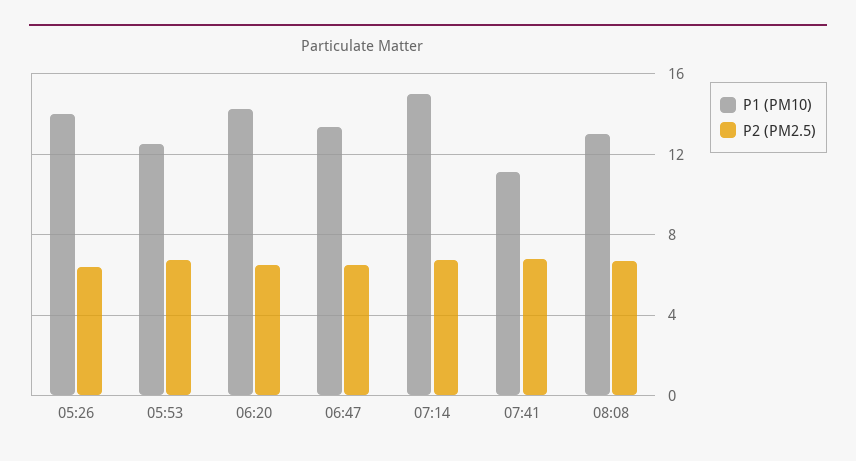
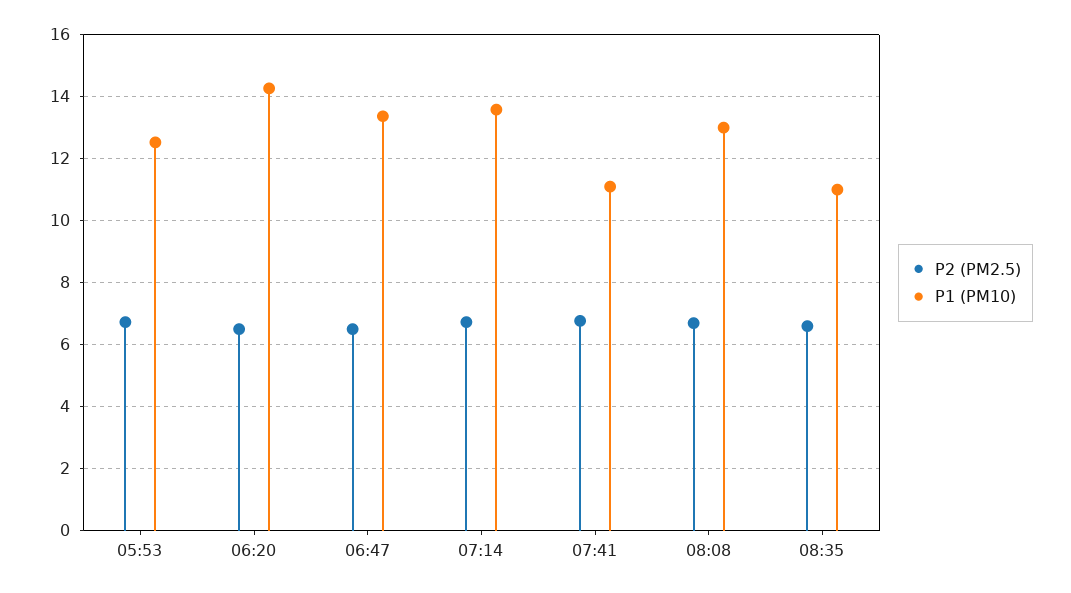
P1 (PM10), 05:26: 14 -> none
P2 (PM2.5), 05:26: 6.5 -> none
P1 (PM10), 07:14: 15 -> 13.6
P2 (PM2.5), 08:35: none -> 6.6
P1 (PM10), 08:35: none -> 11

